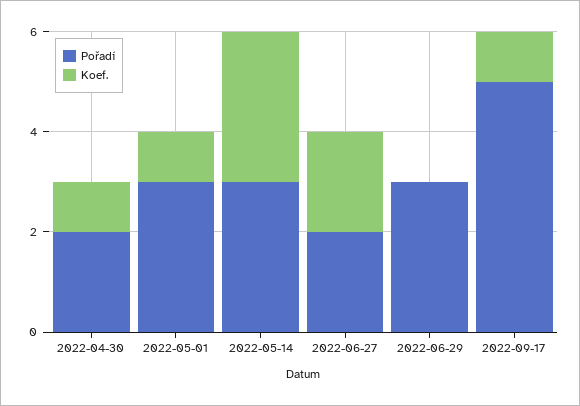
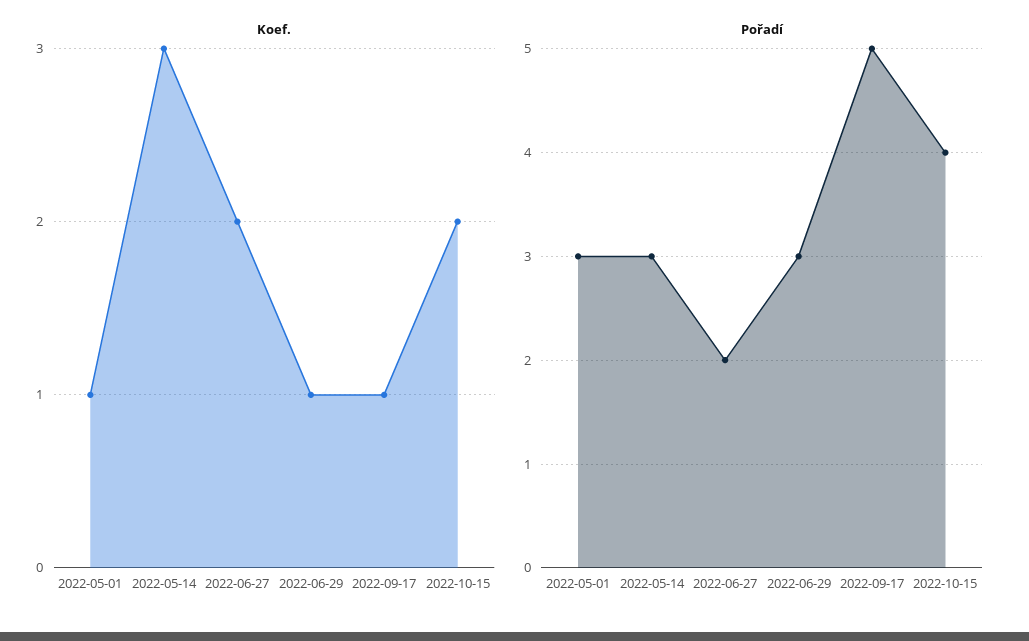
Pořadí, 2022-04-30: 2 -> none
Koef., 2022-04-30: 1 -> none
Koef., 2022-06-29: 0 -> 1
Koef., 2022-10-15: none -> 2
Pořadí, 2022-10-15: none -> 4

